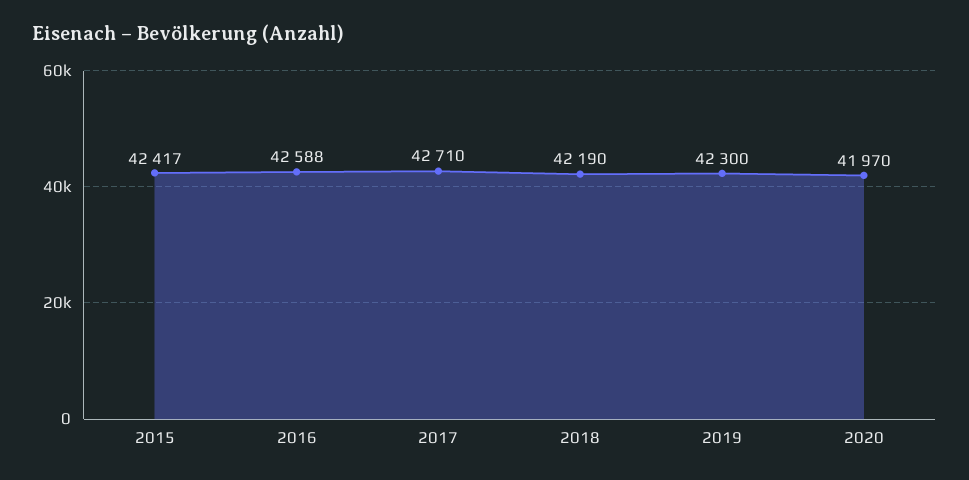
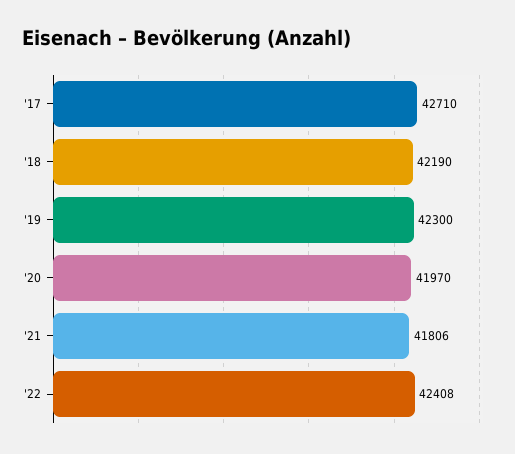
2015: 42417 -> none
2016: 42588 -> none
'21: none -> 41806
'22: none -> 42408

